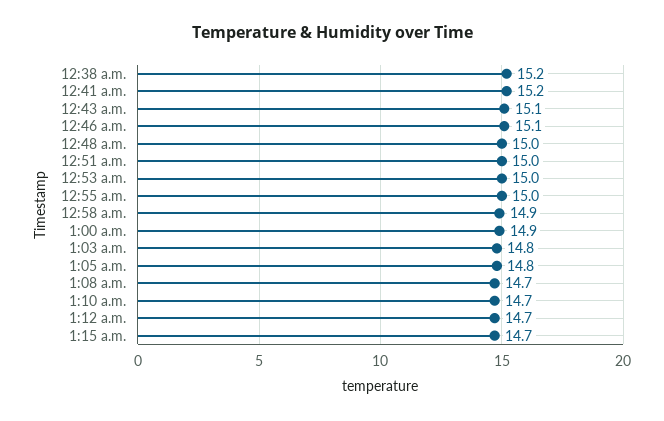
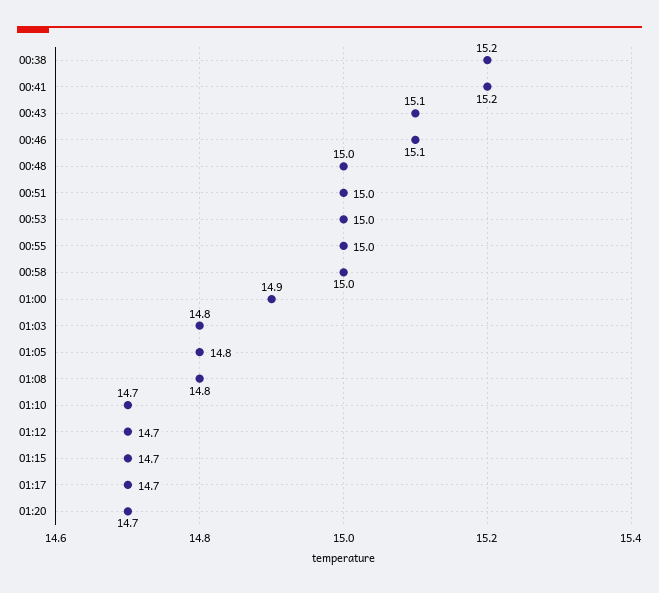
12:58 a.m.: 14.9 -> 15
1:08 a.m.: 14.7 -> 14.8
01:17: none -> 14.7
01:20: none -> 14.7

